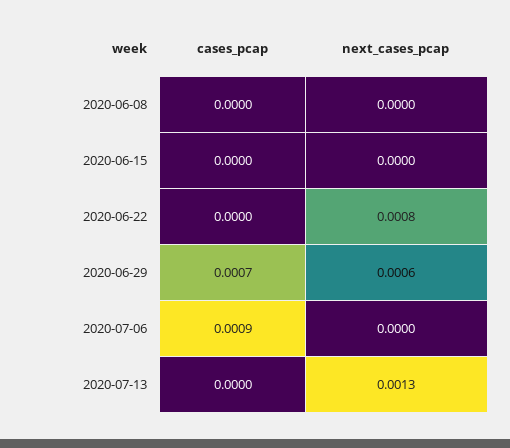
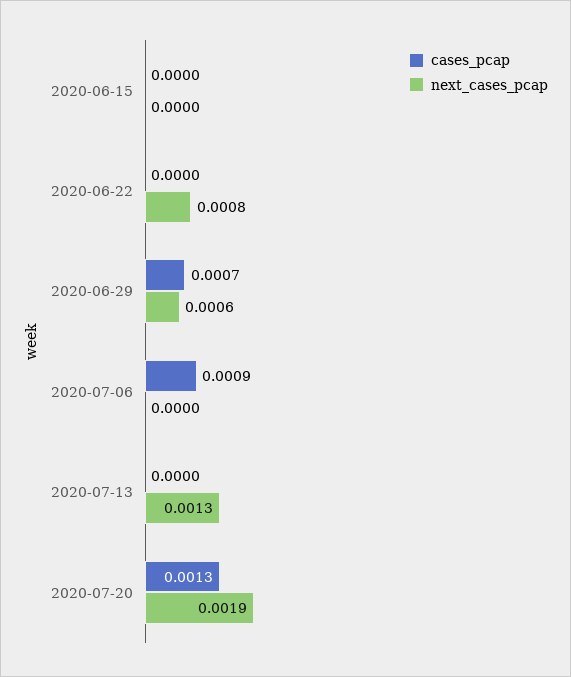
cases_pcap, 2020-06-08: 0 -> none
next_cases_pcap, 2020-06-08: 0 -> none
cases_pcap, 2020-07-20: none -> 0.0013
next_cases_pcap, 2020-07-20: none -> 0.0019

